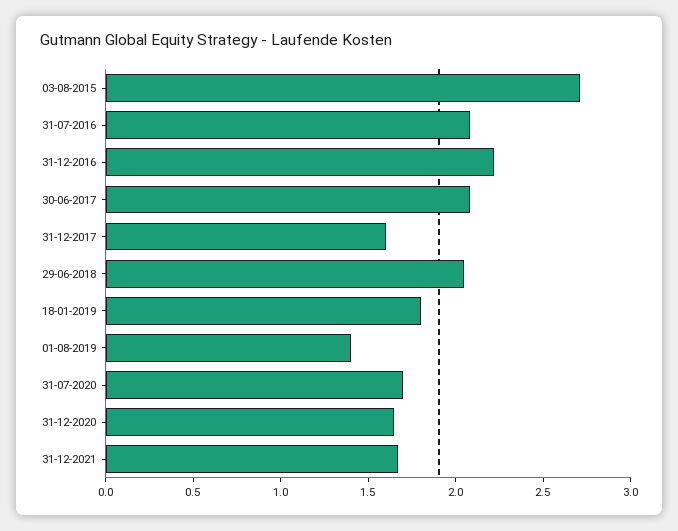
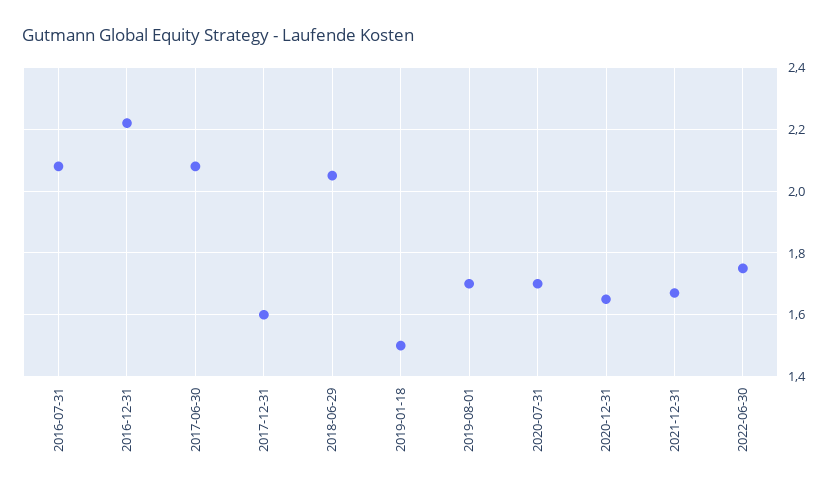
03-08-2015: 2.7 -> none
18-01-2019: 1.8 -> 1.5
01-08-2019: 1.4 -> 1.7
2022-06-30: none -> 1.75

